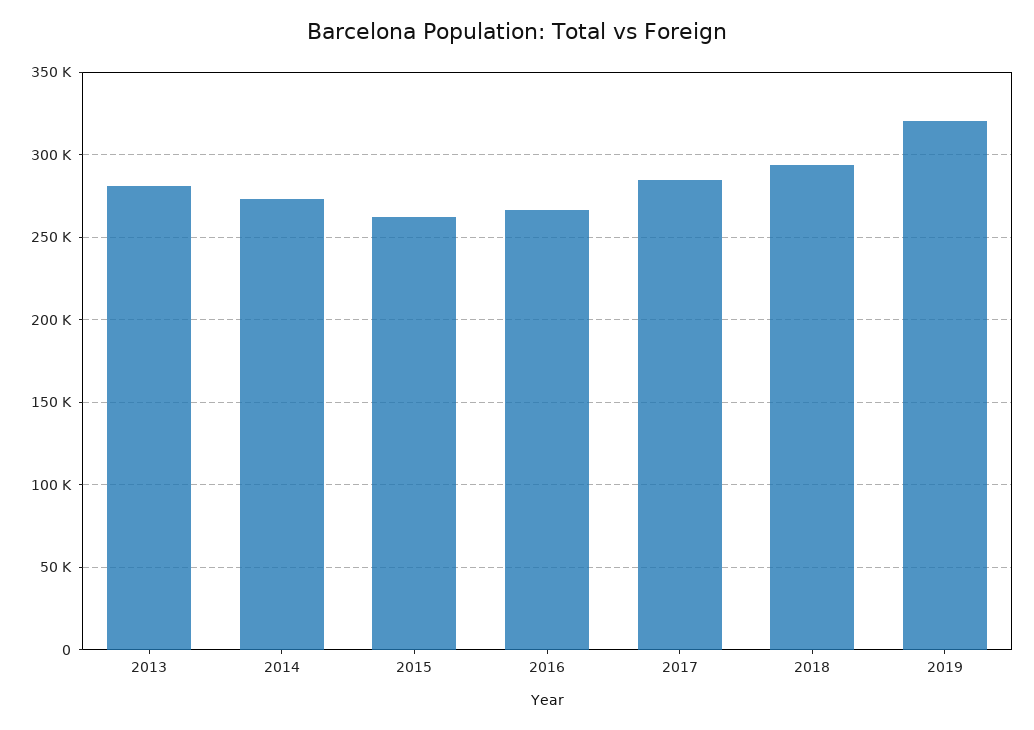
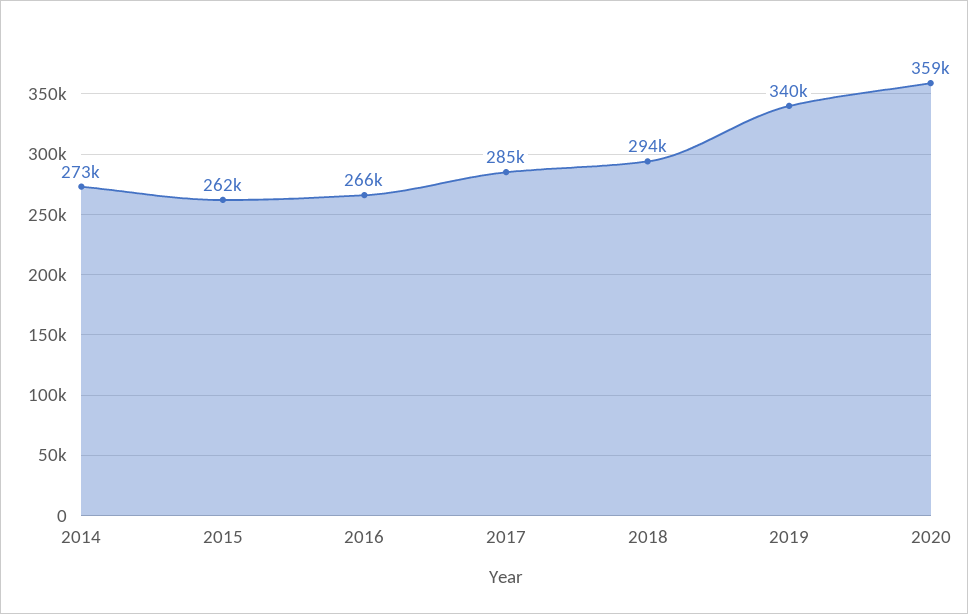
2013: 280000 -> none
2019: 320000 -> 340000
2020: none -> 359000

